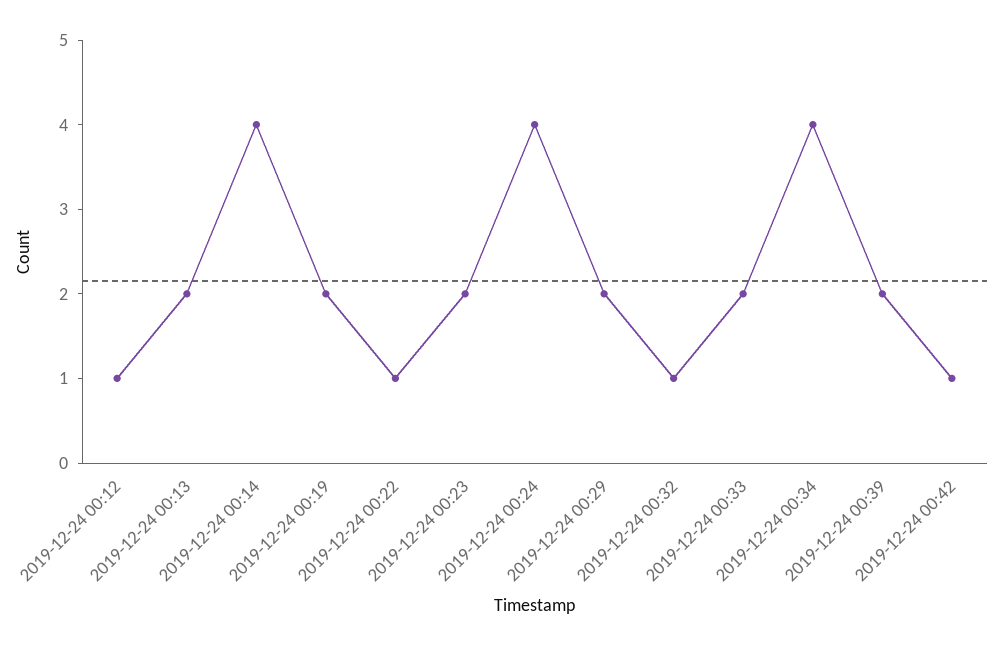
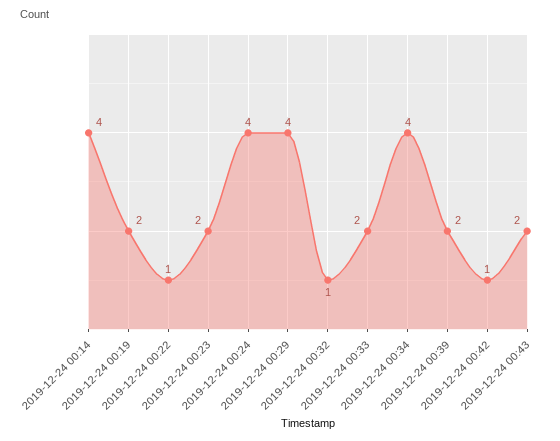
2019-12-24 00:12: 1 -> none
2019-12-24 00:13: 2 -> none
2019-12-24 00:29: 2 -> 4
2019-12-24 00:43: none -> 2

